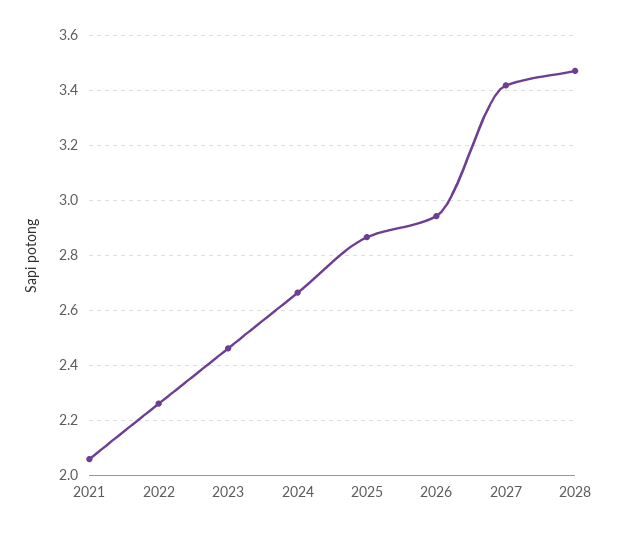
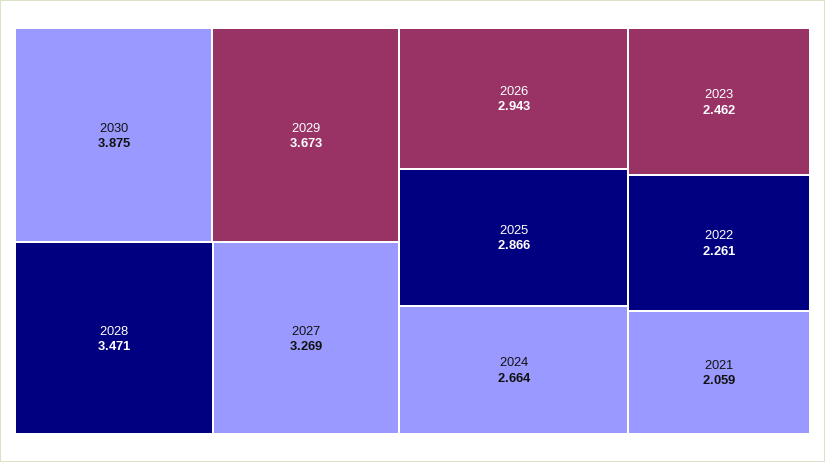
2027: 3.425 -> 3.269
2030: none -> 3.875
2029: none -> 3.673

